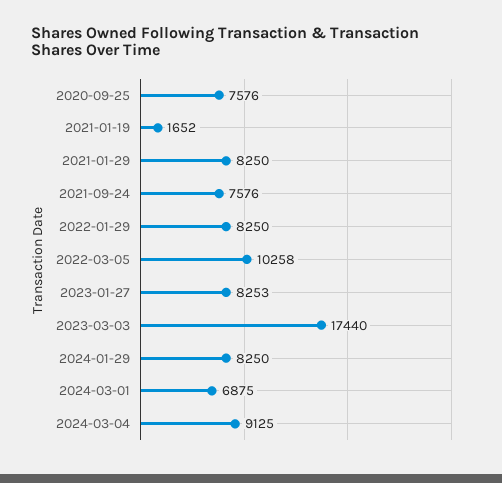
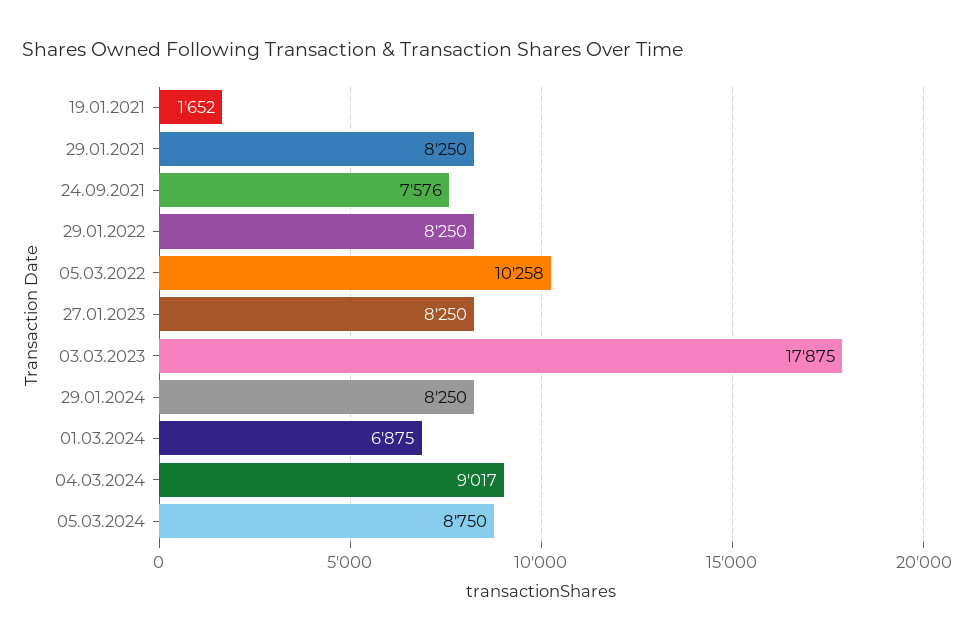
2020-09-25: 7576 -> none
2023-01-27: 8253 -> 8250
2023-03-03: 17440 -> 17875
2024-03-04: 9125 -> 9017
05.03.2024: none -> 8750

